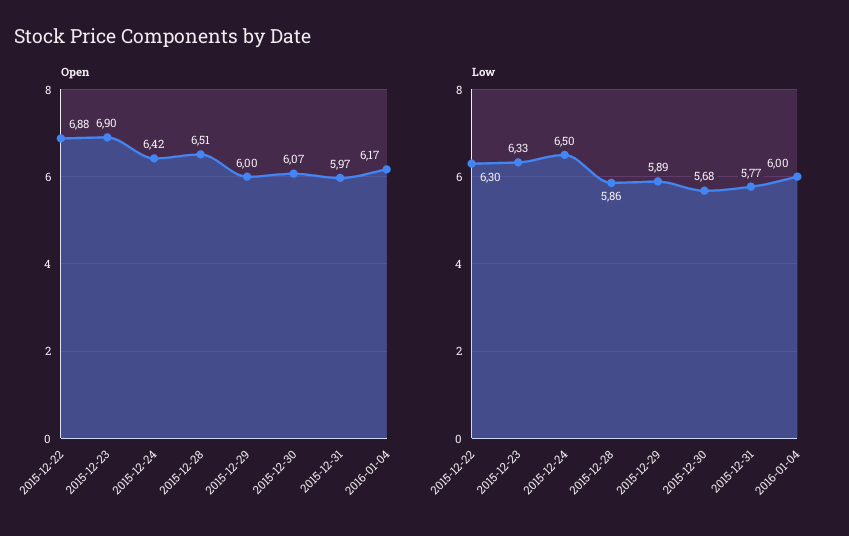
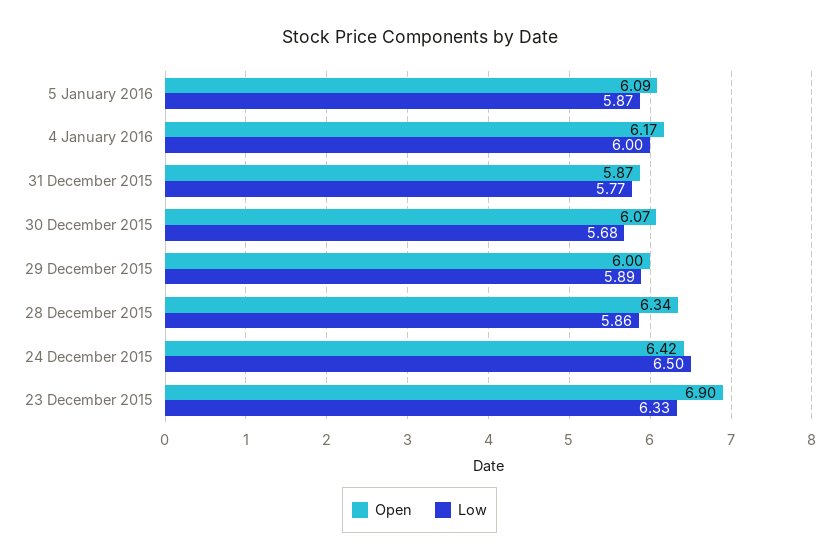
Open, 2015-12-22: 6.88 -> none
Open, 2015-12-28: 6.51 -> 6.34
Open, 2015-12-31: 5.97 -> 5.87
Low, 2015-12-22: 6.3 -> none
Open, 5 January 2016: none -> 6.09
Low, 5 January 2016: none -> 5.87

